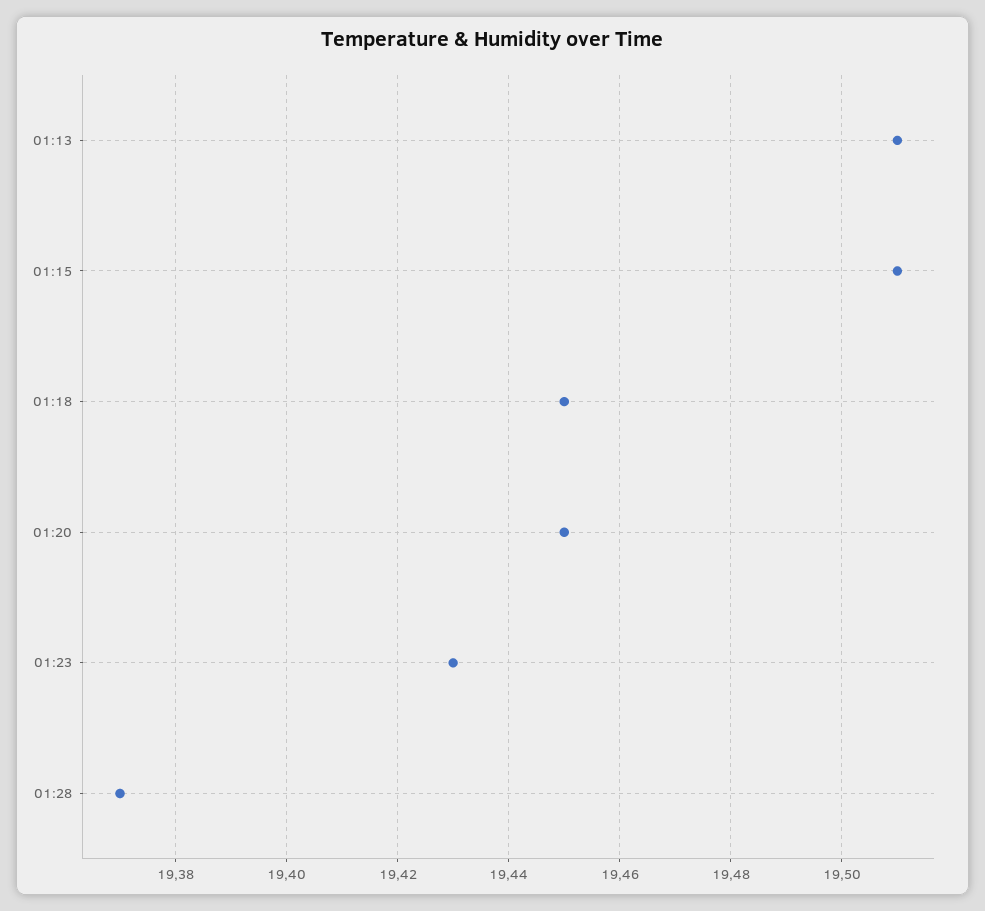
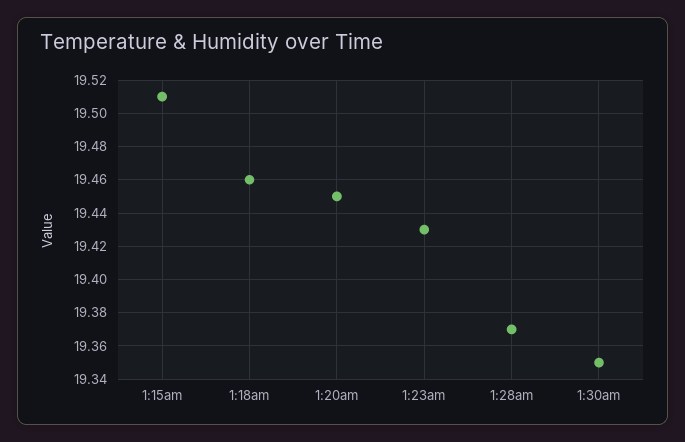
01:13: 19.51 -> none
01:18: 19.45 -> 19.46
1:30am: none -> 19.35

